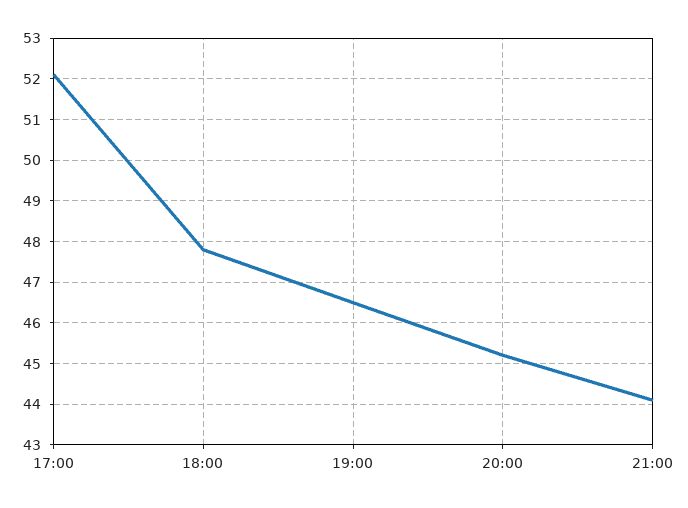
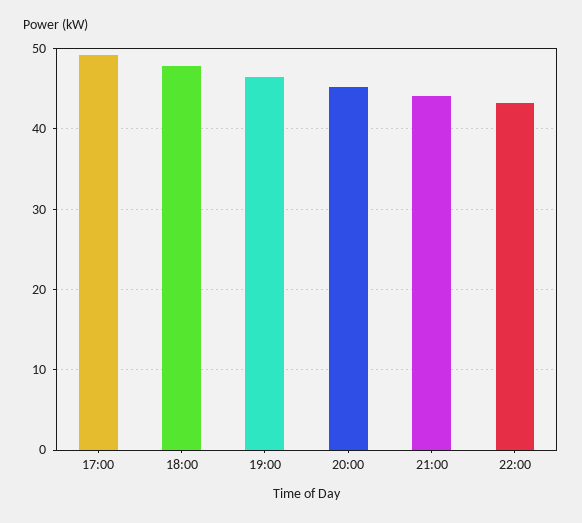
17:00: 52 -> 49
22:00: none -> 43

